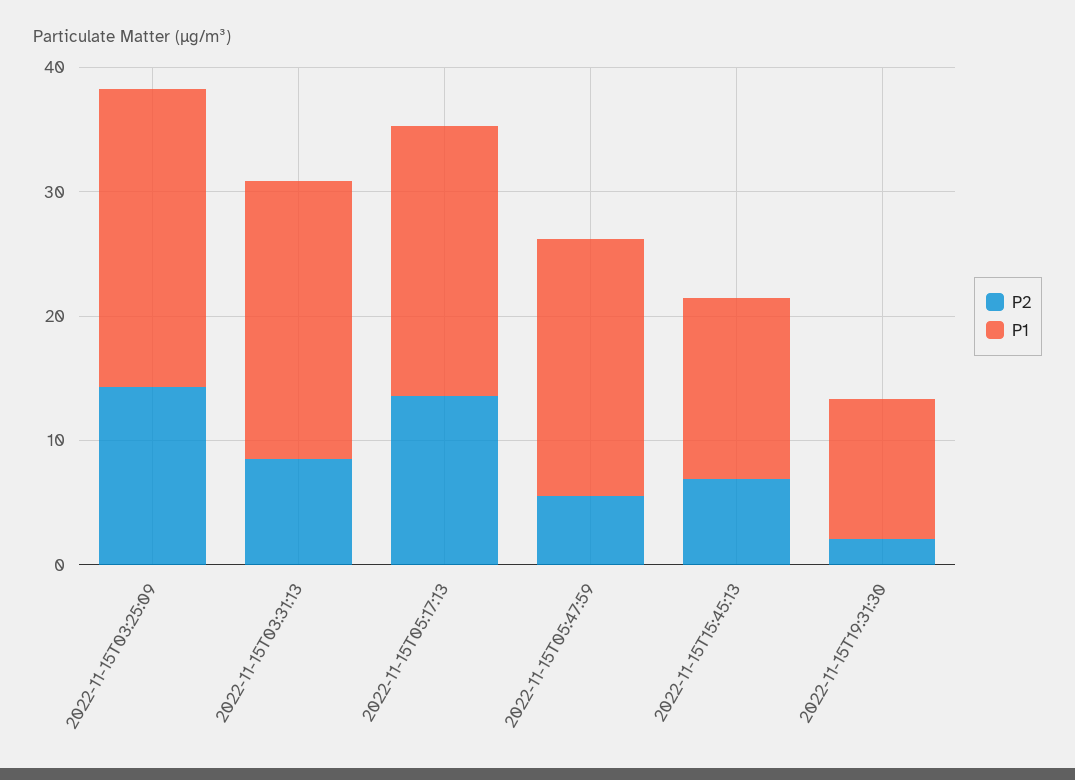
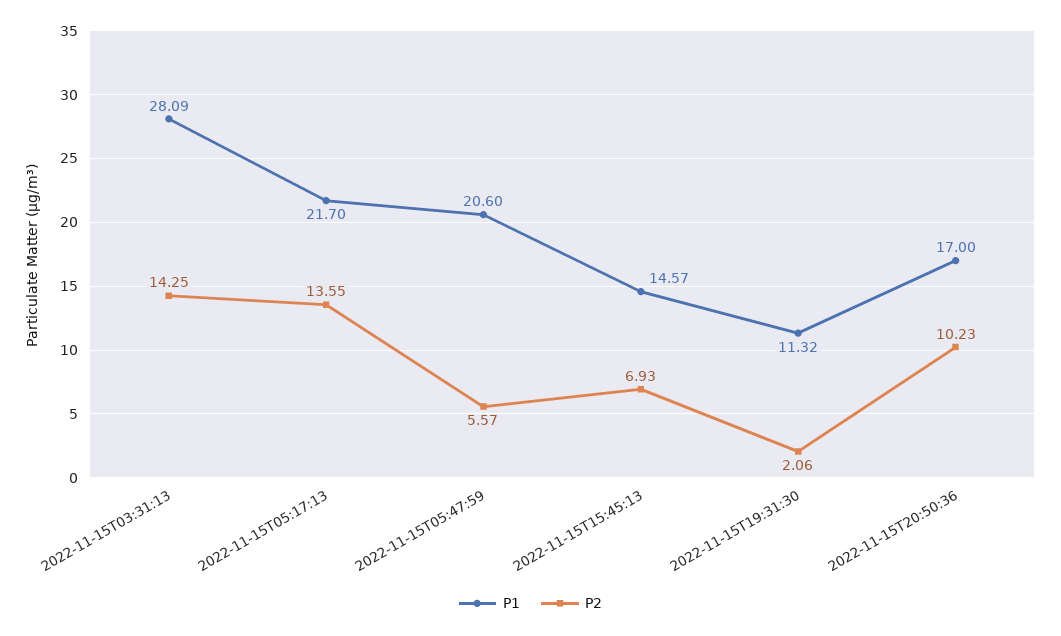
P2, 2022-11-15T03:25:09: 14 -> none
P1, 2022-11-15T03:25:09: 24 -> none
P2, 2022-11-15T03:31:13: 8 -> 14.25
P1, 2022-11-15T03:31:13: 22 -> 28.09
P1, 2022-11-15T20:50:36: none -> 17
P2, 2022-11-15T20:50:36: none -> 10.23

